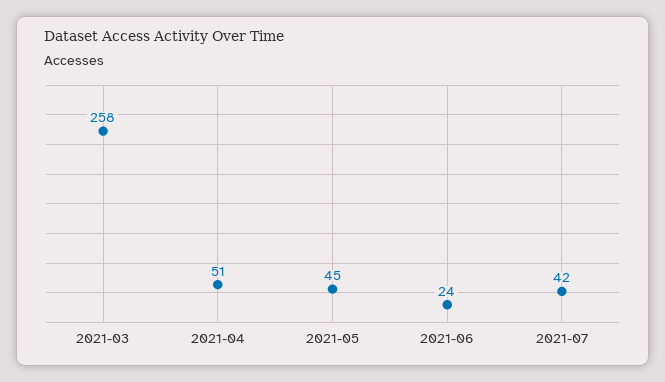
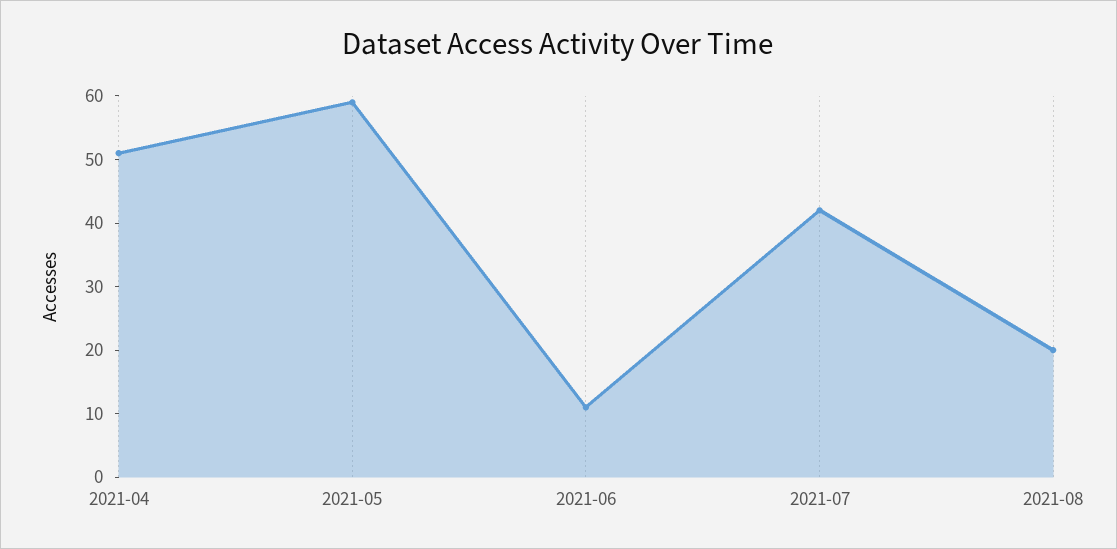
2021-03: 258 -> none
2021-05: 45 -> 60
2021-06: 24 -> 10
2021-08: none -> 20

